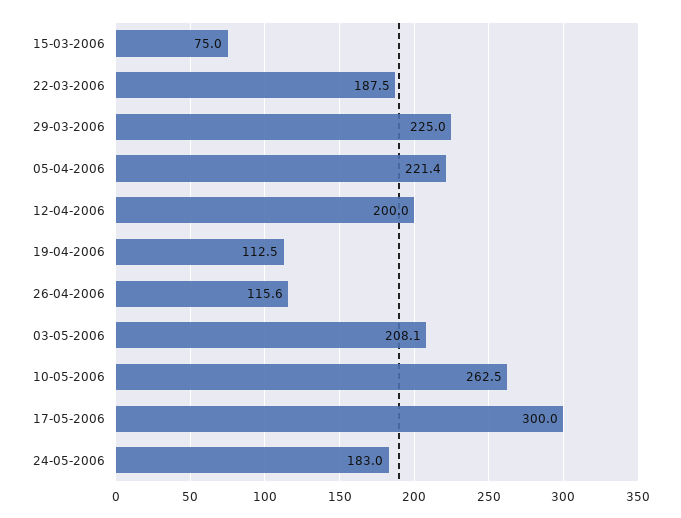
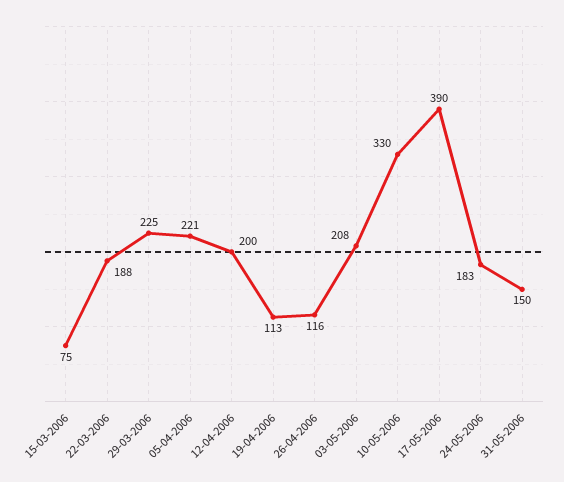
10-05-2006: 262.5 -> 330
17-05-2006: 300 -> 390
31-05-2006: none -> 150

